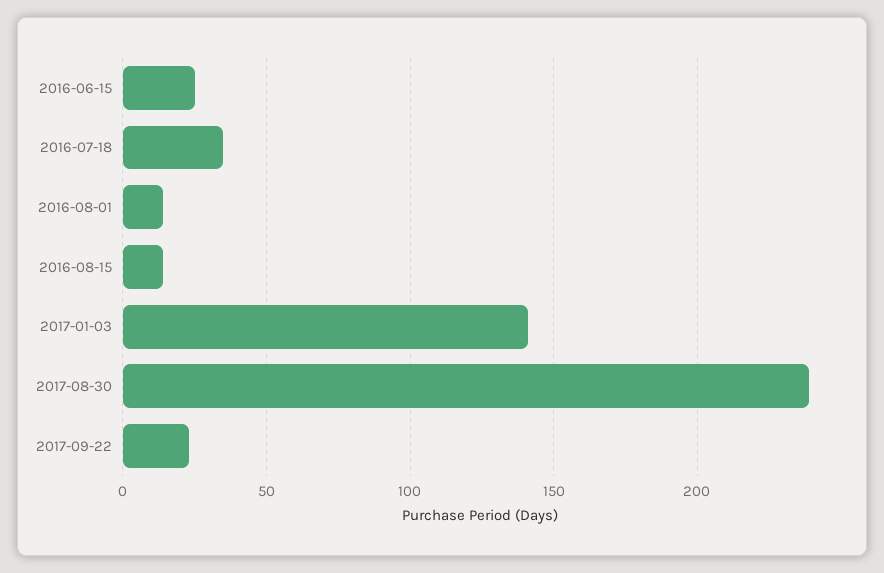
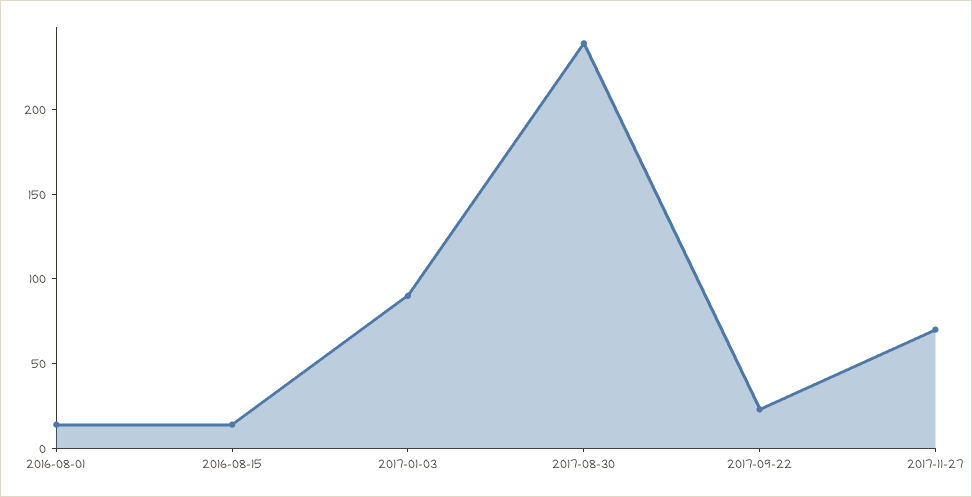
2016-06-15: 25 -> none
2016-07-18: 35 -> none
2017-01-03: 140 -> 90
2017-11-27: none -> 70

